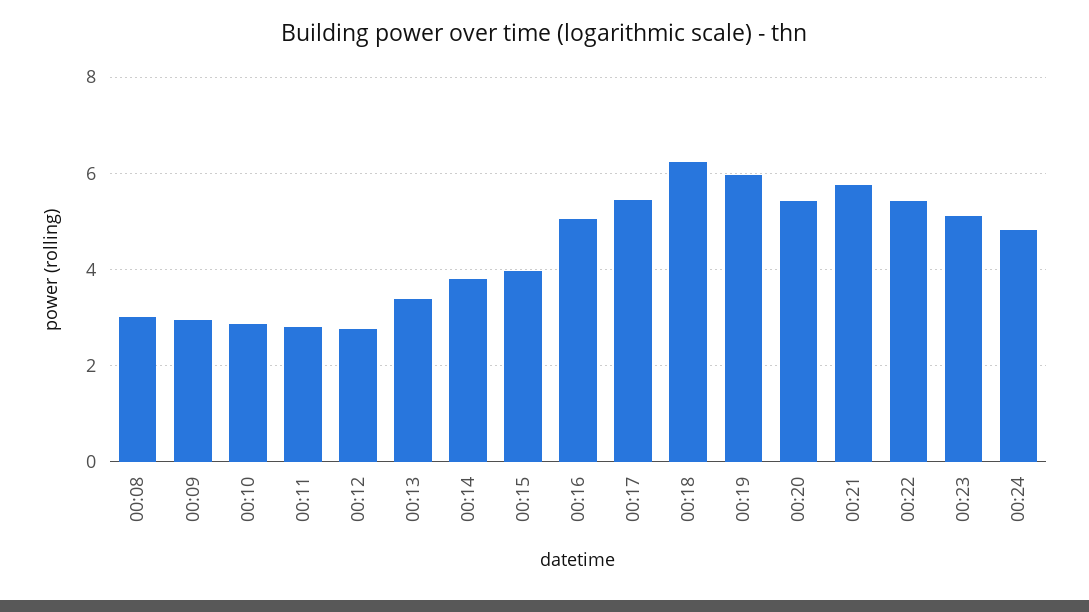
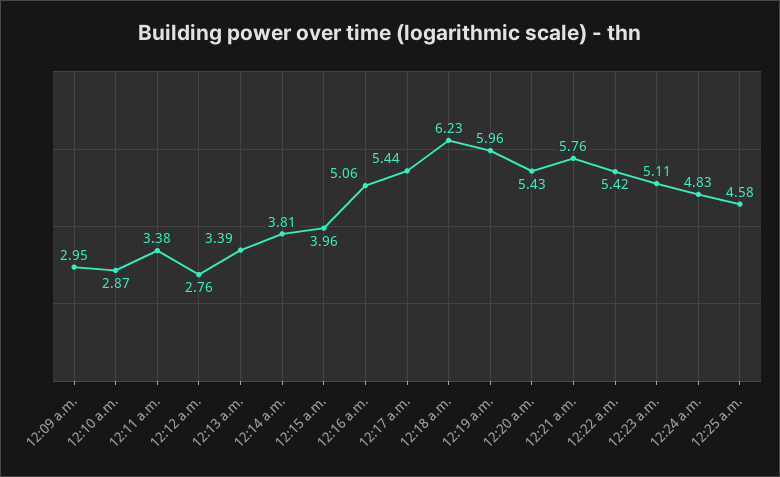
00:08: 3 -> none
00:11: 2.8 -> 3.38
12:25 a.m.: none -> 4.58

